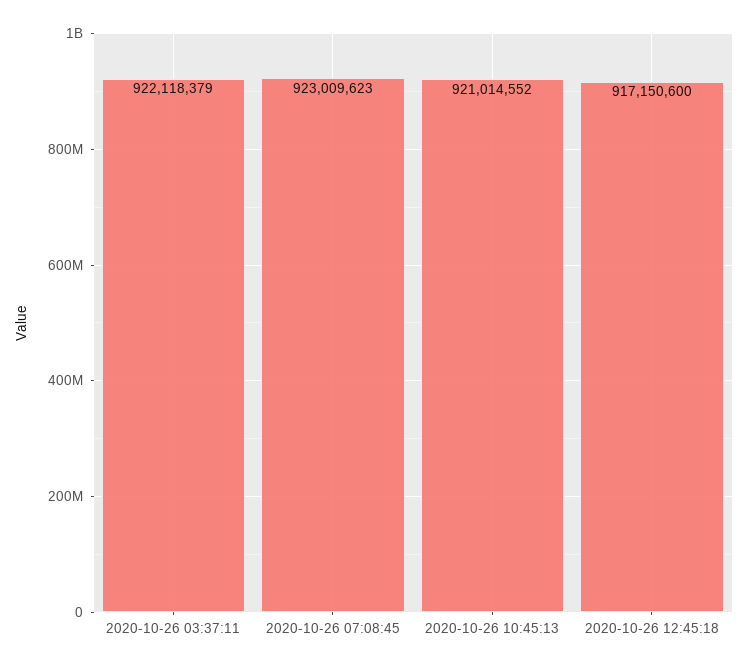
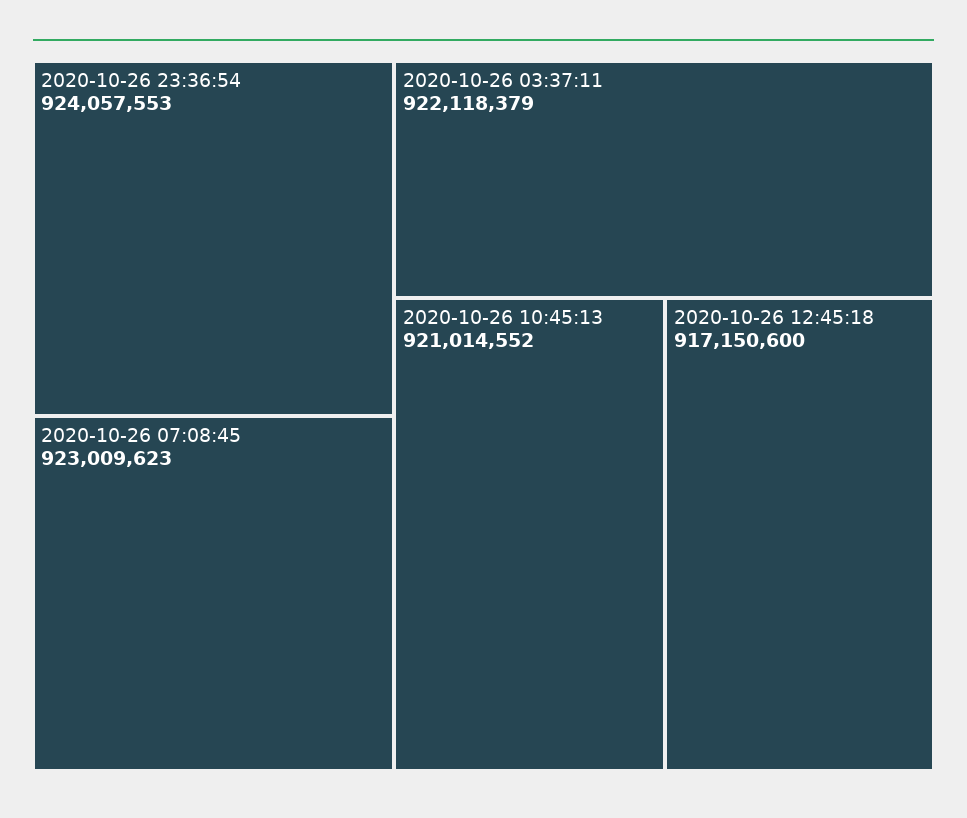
2020-10-26 23:36:54: none -> 924057553

